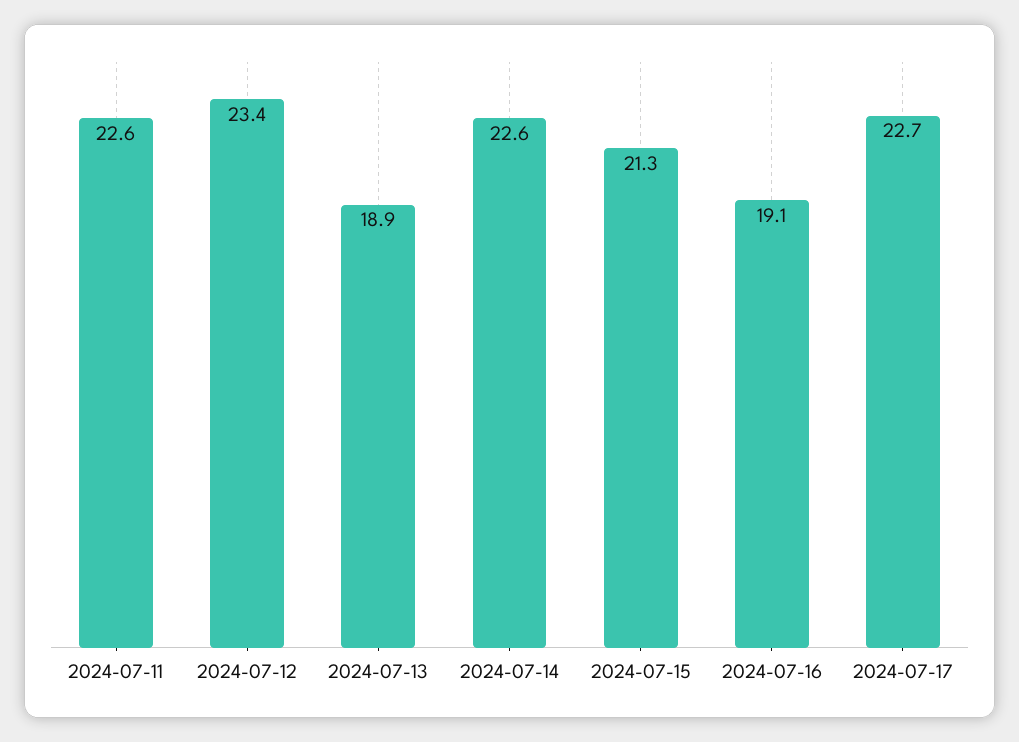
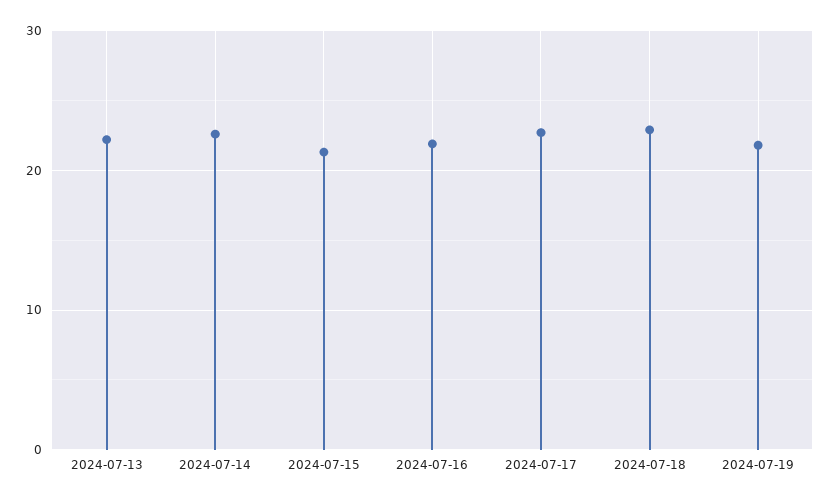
2024-07-11: 22.6 -> none
2024-07-12: 23.4 -> none
2024-07-13: 18.9 -> 22
2024-07-16: 19.1 -> 22
2024-07-18: none -> 23
2024-07-19: none -> 22

